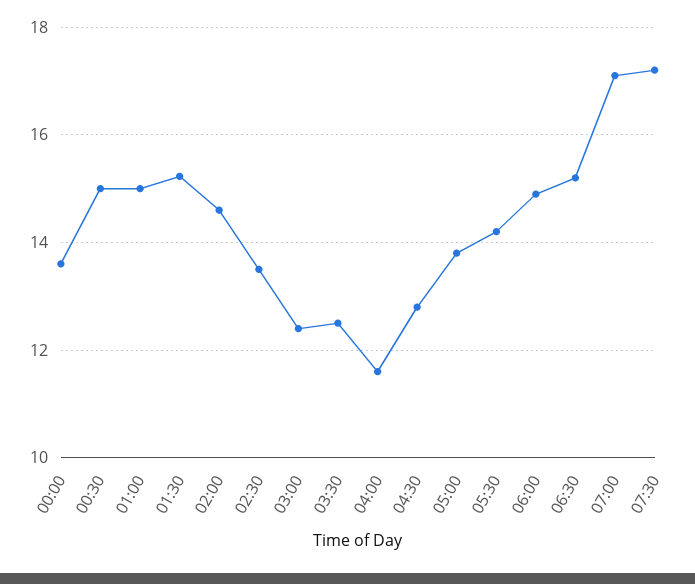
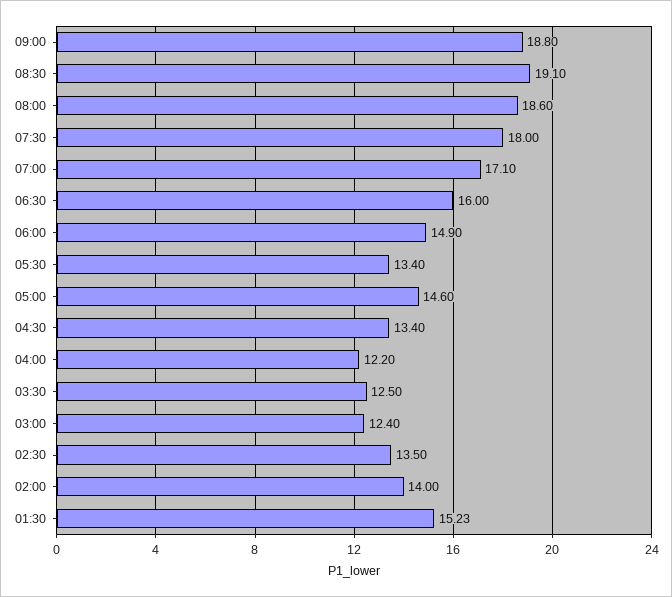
00:00: 13.6 -> none
00:30: 15 -> none
01:00: 15 -> none
02:00: 14.6 -> 14
04:00: 11.6 -> 12.2
04:30: 12.8 -> 13.4
05:00: 13.8 -> 14.6
05:30: 14.2 -> 13.4
06:30: 15.2 -> 16
07:30: 17.2 -> 18
09:00: none -> 18.8
08:30: none -> 19.1
08:00: none -> 18.6

